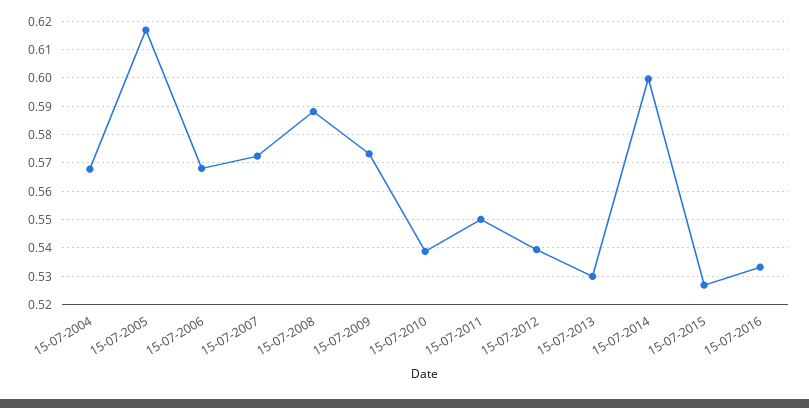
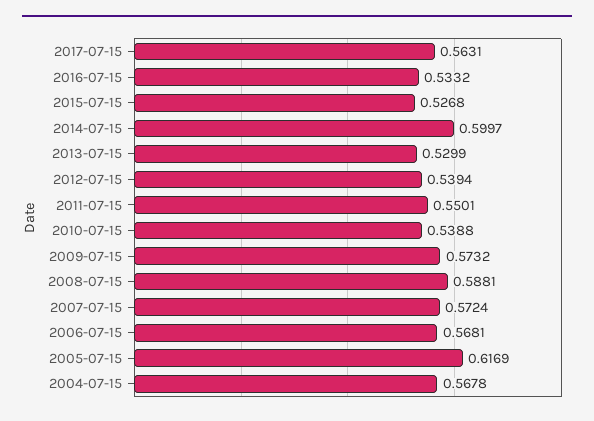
2017-07-15: none -> 0.5631

